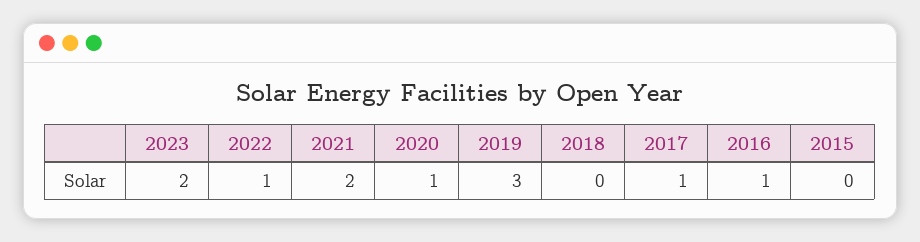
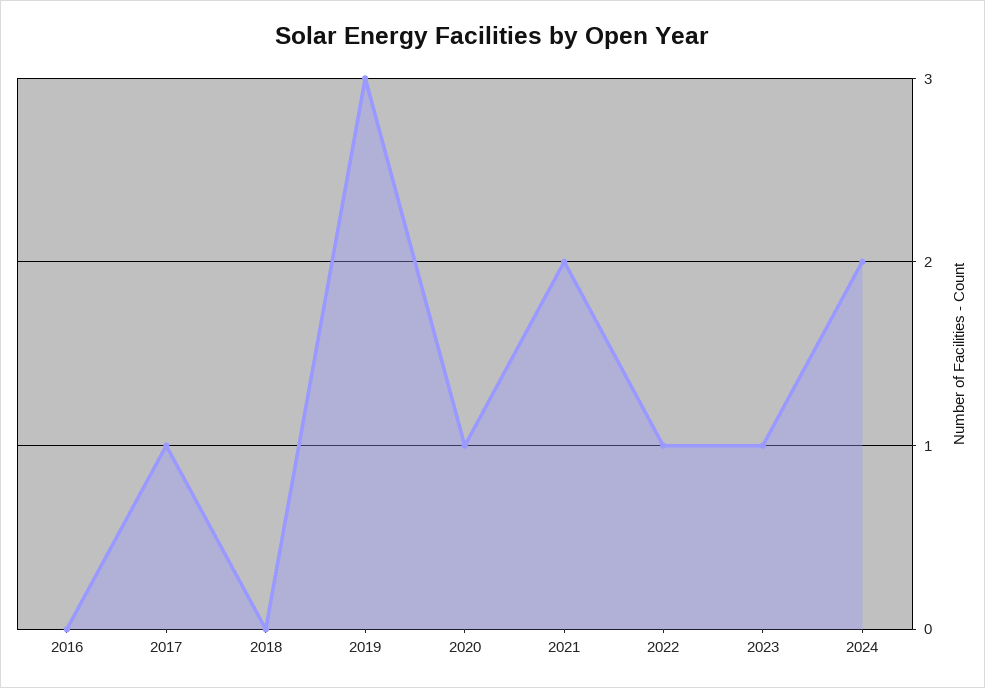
2023: 2 -> 1
2016: 1 -> 0
2015: 0 -> none
2024: none -> 2

